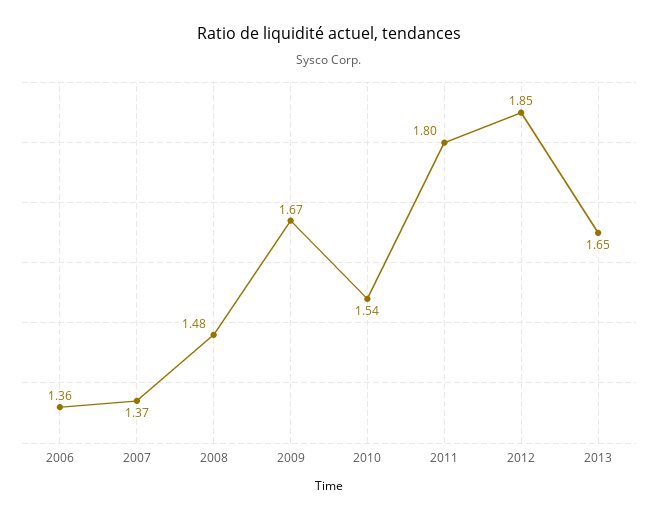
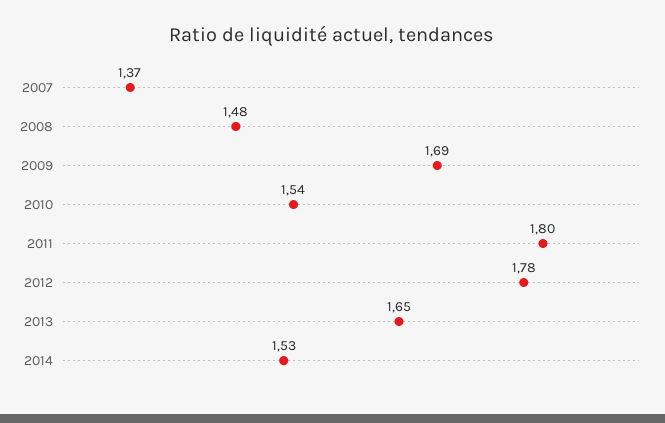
2006: 1.36 -> none
2009: 1.67 -> 1.69
2012: 1.85 -> 1.78
2014: none -> 1.53

